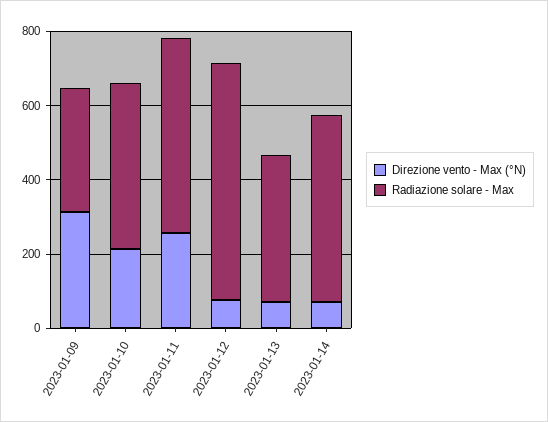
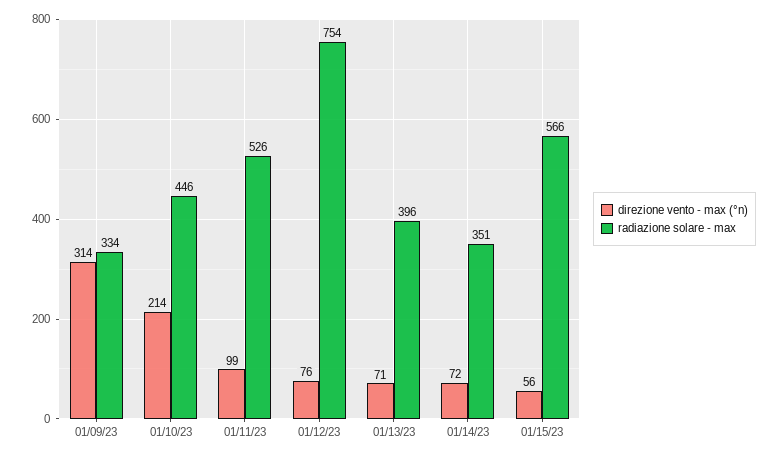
Direzione vento - Max (°N), 2023-01-11: 250 -> 99
Radiazione solare - Max, 2023-01-12: 650 -> 754
Radiazione solare - Max, 2023-01-14: 500 -> 351
Direzione vento - Max (°N), 01/15/23: none -> 56
Radiazione solare - Max, 01/15/23: none -> 566

